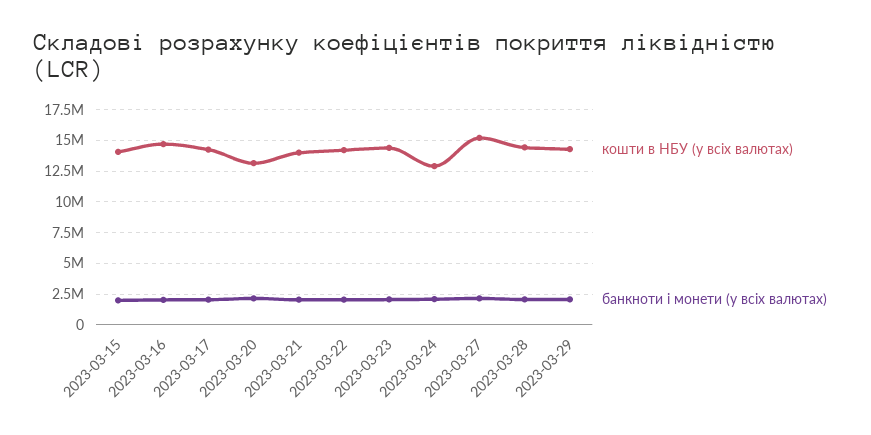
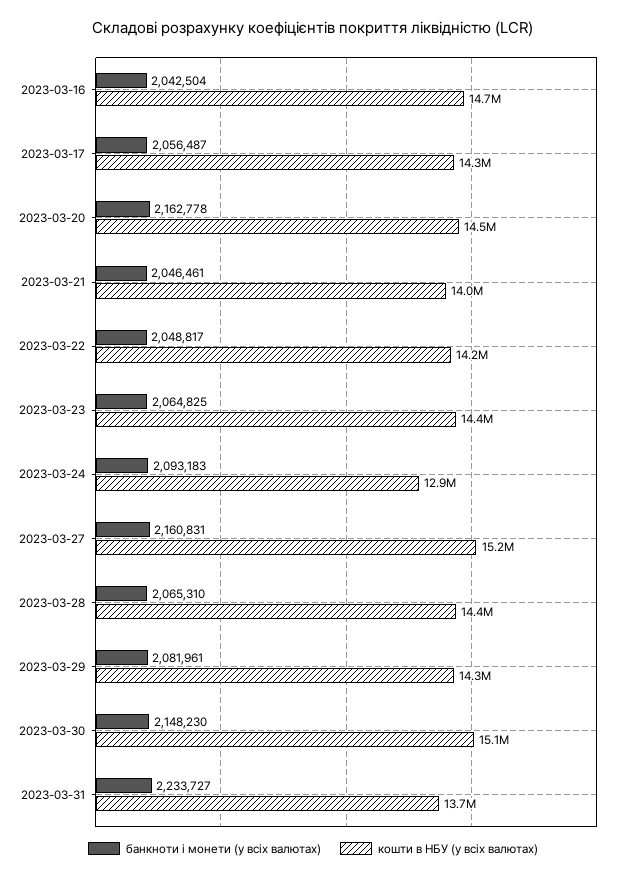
кошти в НБУ (у всіх валютах), 2023-03-15: 14000000 -> none
банкноти і монети (у всіх валютах), 2023-03-15: 2000000 -> none
кошти в НБУ (у всіх валютах), 2023-03-20: 13000000 -> 14500000
банкноти і монети (у всіх валютах), 2023-03-30: none -> 2148230
кошти в НБУ (у всіх валютах), 2023-03-30: none -> 15100000
банкноти і монети (у всіх валютах), 2023-03-31: none -> 2233727
кошти в НБУ (у всіх валютах), 2023-03-31: none -> 13700000

